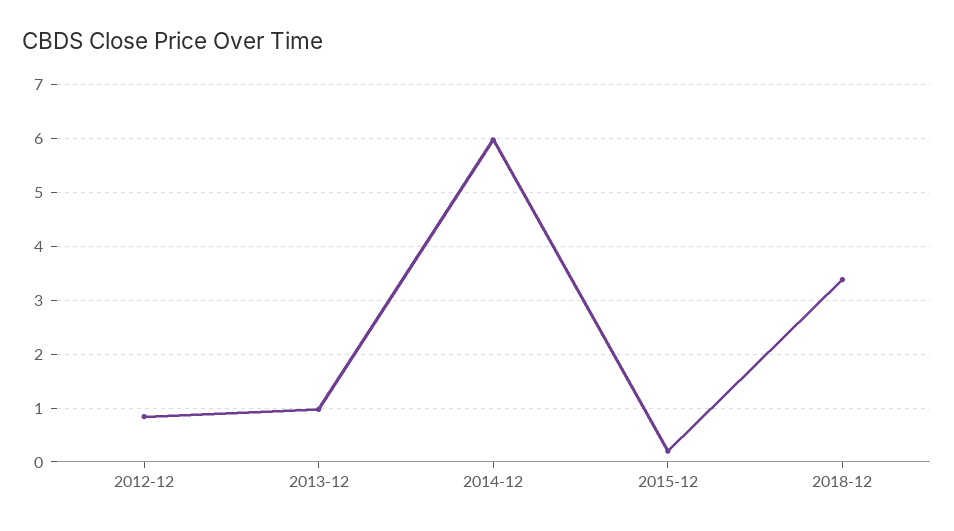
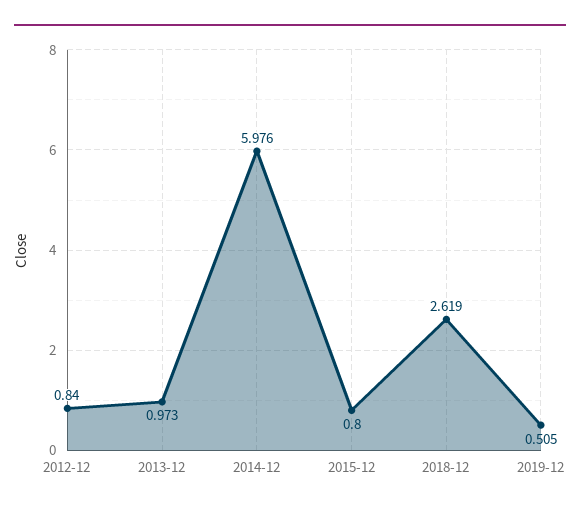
2015-12: 0.2 -> 0.8
2018-12: 3.4 -> 2.619
2019-12: none -> 0.505

